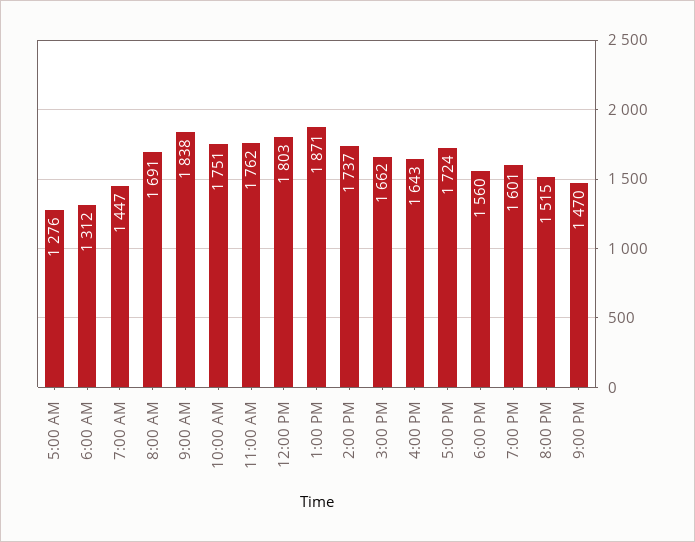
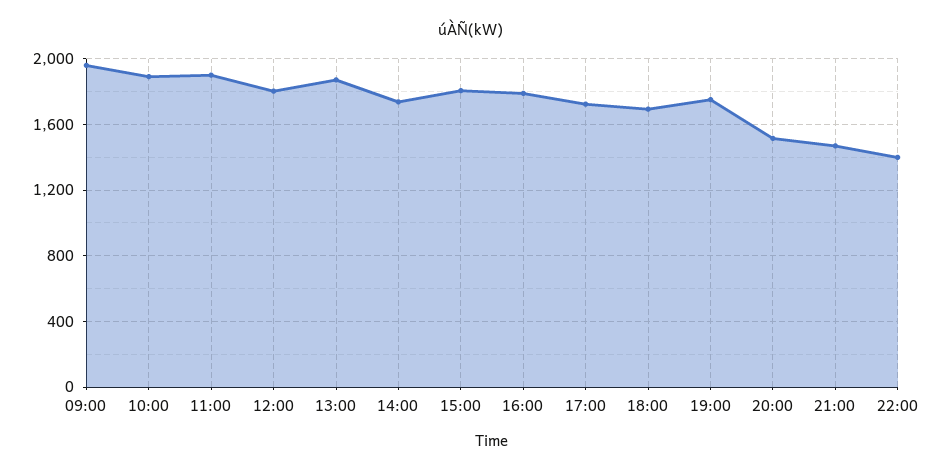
5:00 AM: 1276 -> none
6:00 AM: 1312 -> none
7:00 AM: 1447 -> none
8:00 AM: 1691 -> none
9:00 AM: 1838 -> 1950
10:00 AM: 1751 -> 1900
11:00 AM: 1762 -> 1900
3:00 PM: 1662 -> 1800
4:00 PM: 1643 -> 1800
6:00 PM: 1560 -> 1700
7:00 PM: 1601 -> 1750
22:00: none -> 1400

